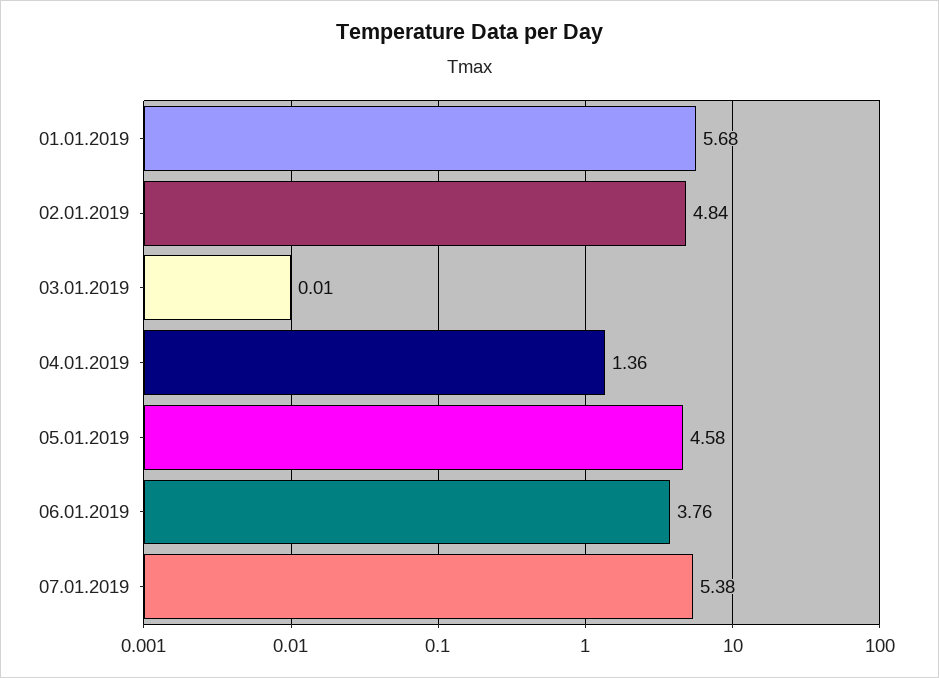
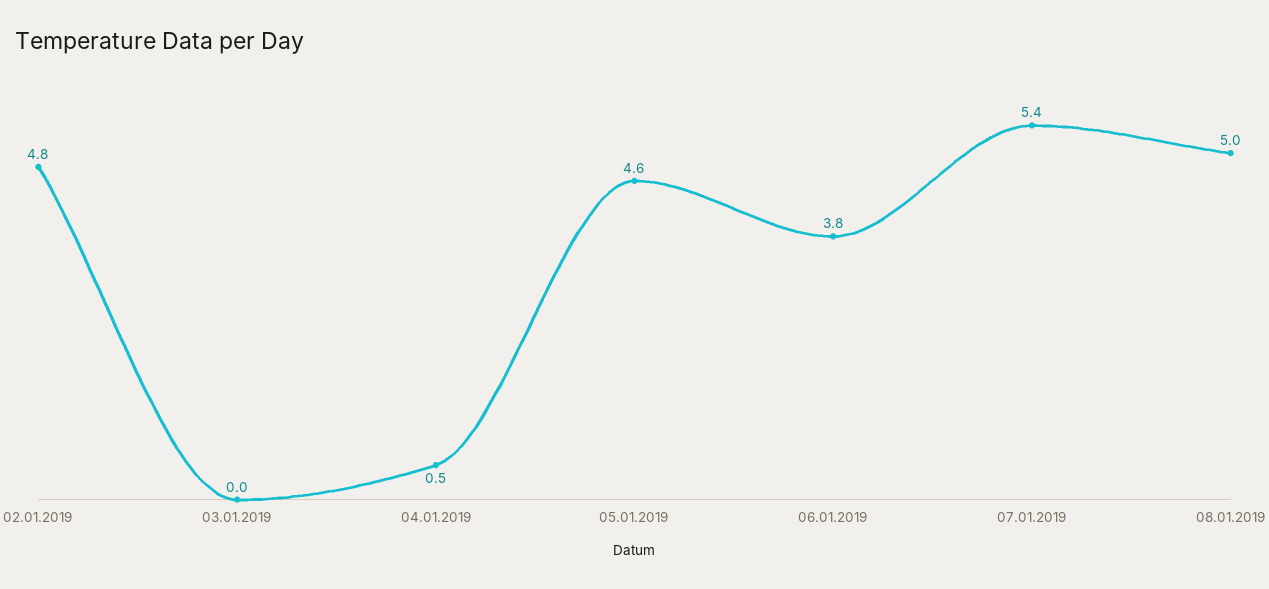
01.01.2019: 5.68 -> none
04.01.2019: 1.36 -> 0.5
08.01.2019: none -> 5

